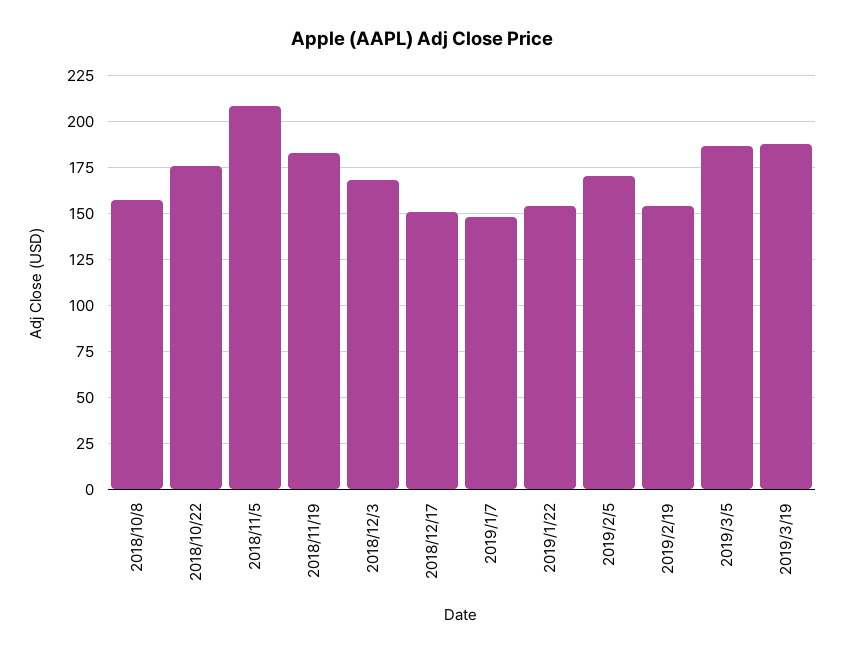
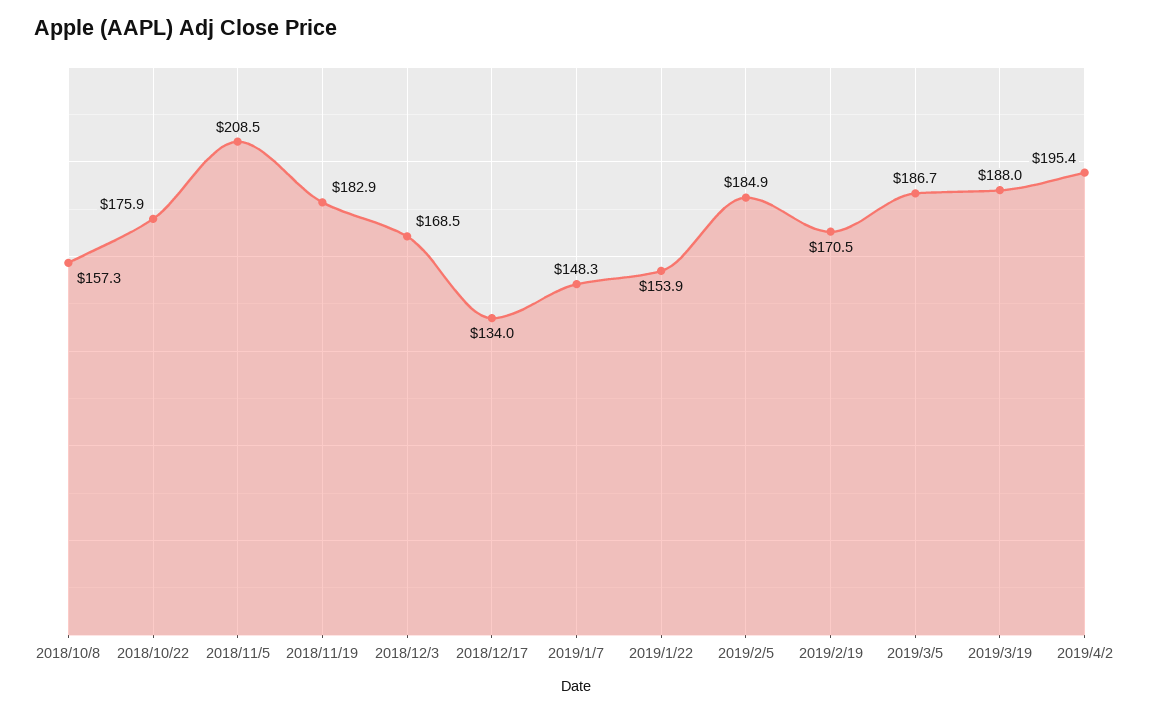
2018/12/17: 150 -> 134
2019/2/5: 170 -> 184.9
2019/2/19: 155 -> 170.5
2019/4/2: none -> 195.4

